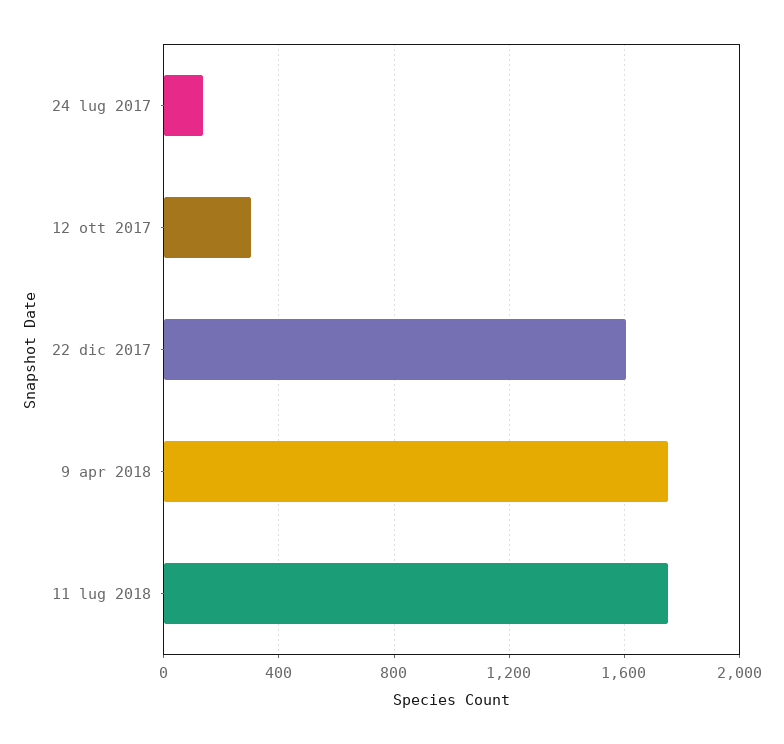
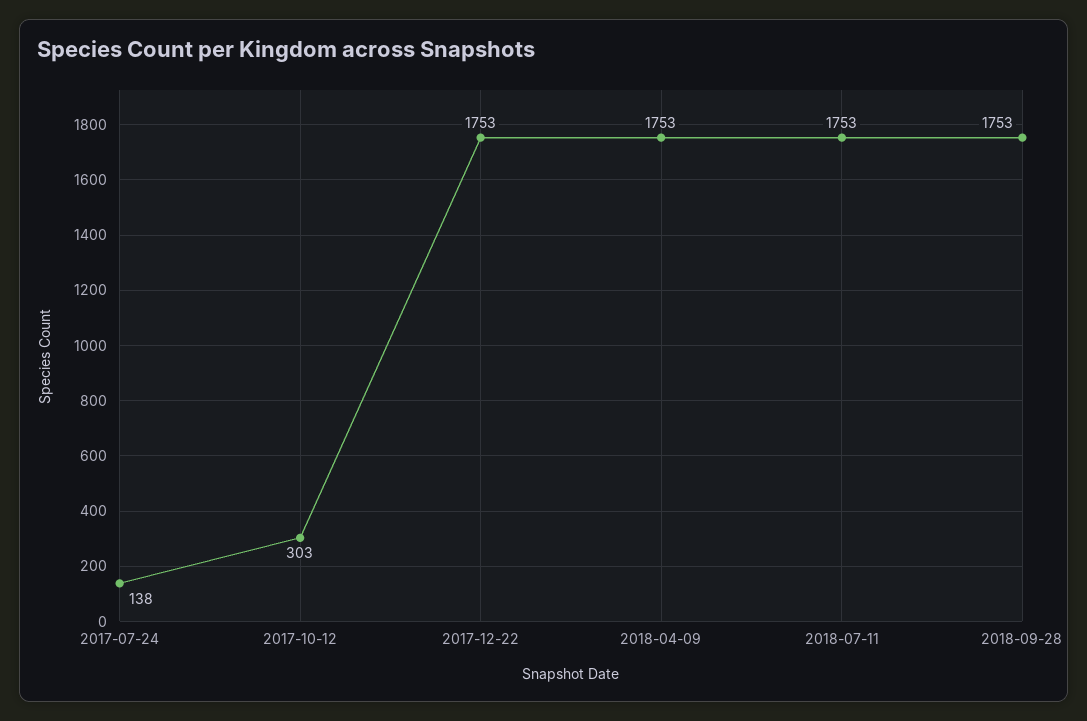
22 dic 2017: 1600 -> 1753
2018-09-28: none -> 1753

